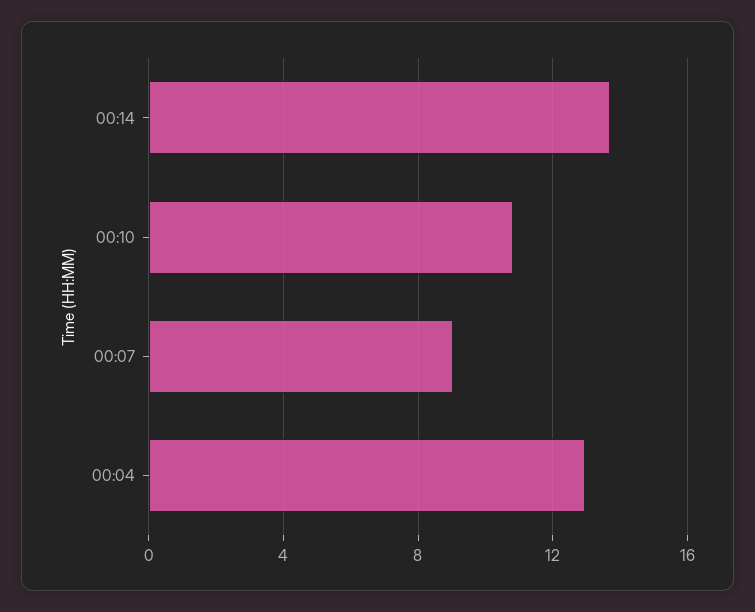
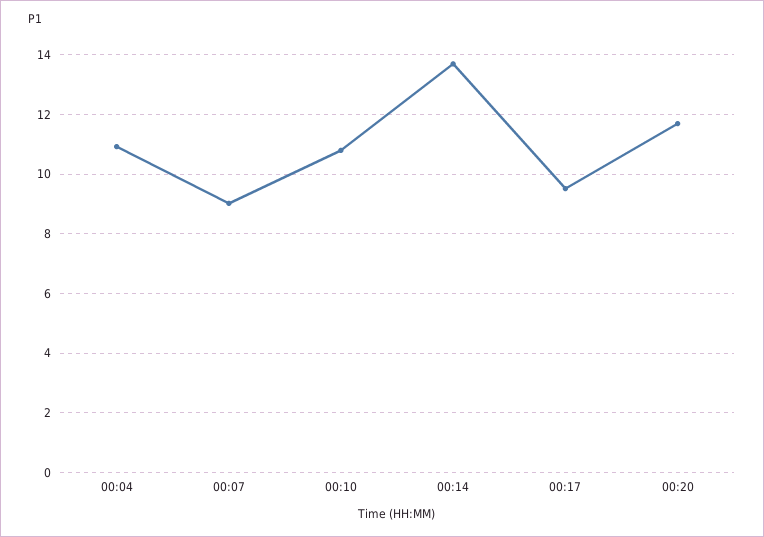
00:04: 13 -> 11
00:17: none -> 9.5
00:20: none -> 11.75

